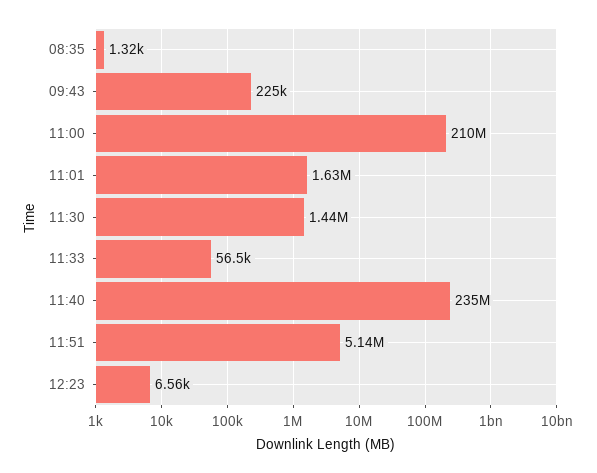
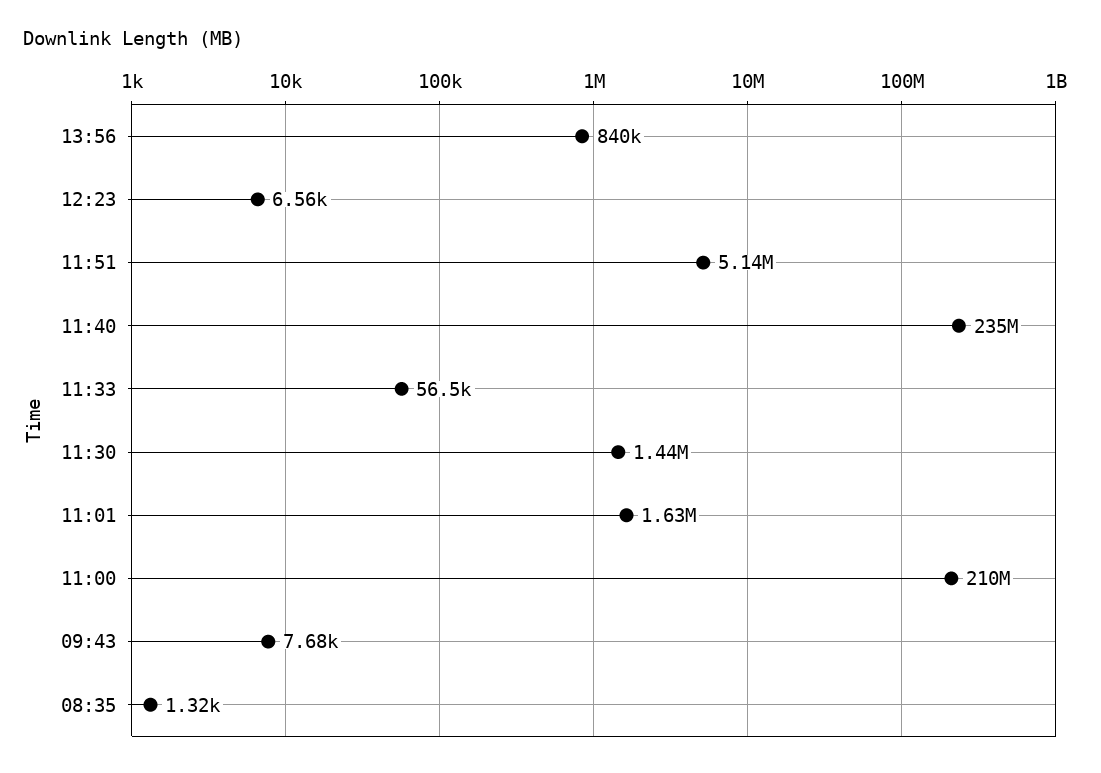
09:43: 225000 -> 7680
13:56: none -> 840000

